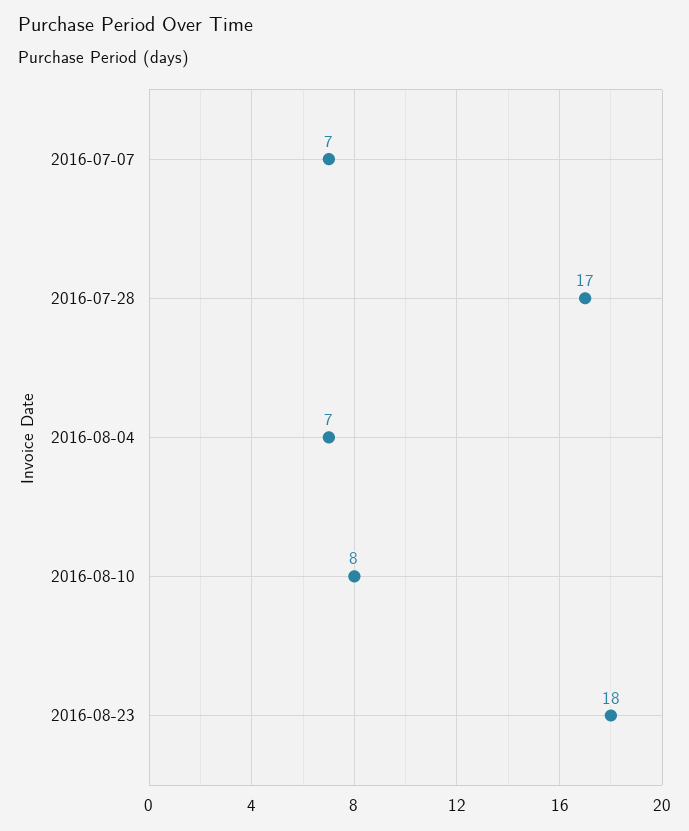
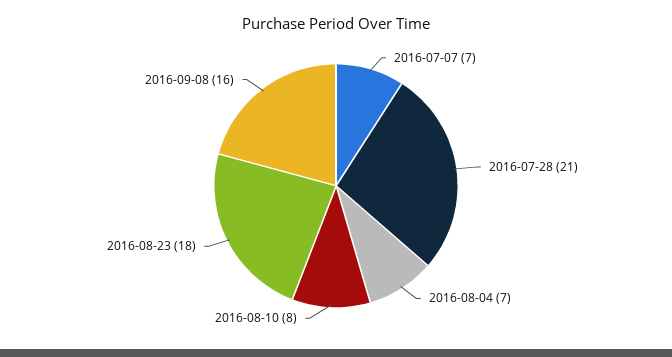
2016-07-28: 17 -> 21
2016-09-08: none -> 16

